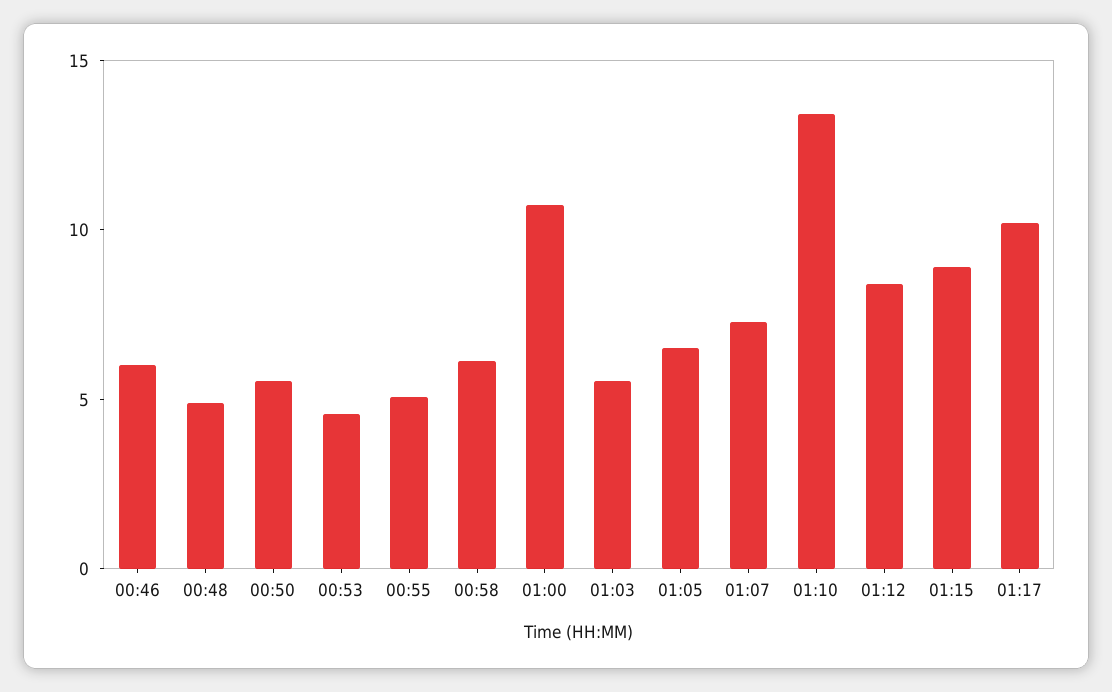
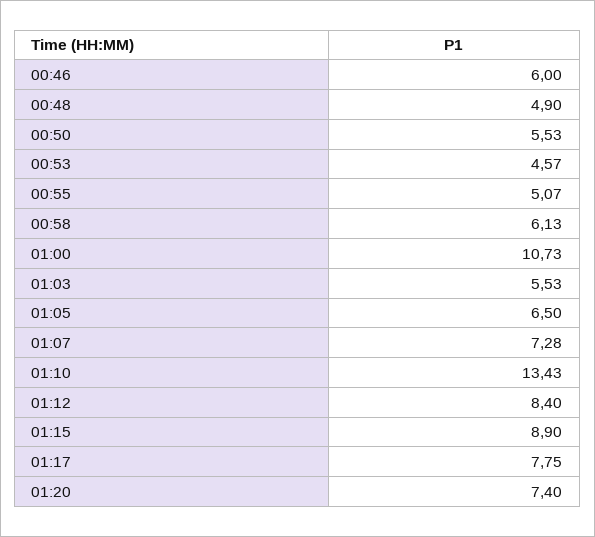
01:17: 10 -> 7.75
01:20: none -> 7.4

